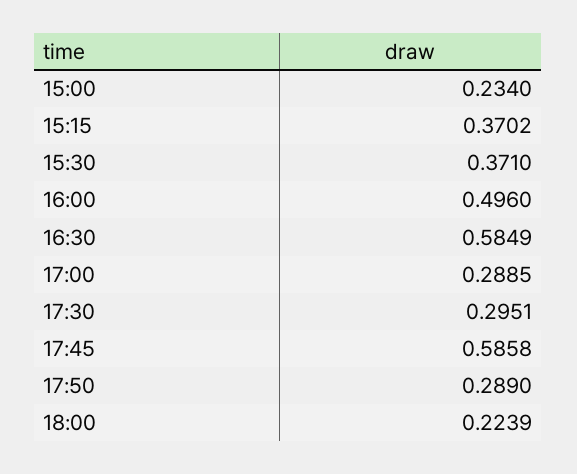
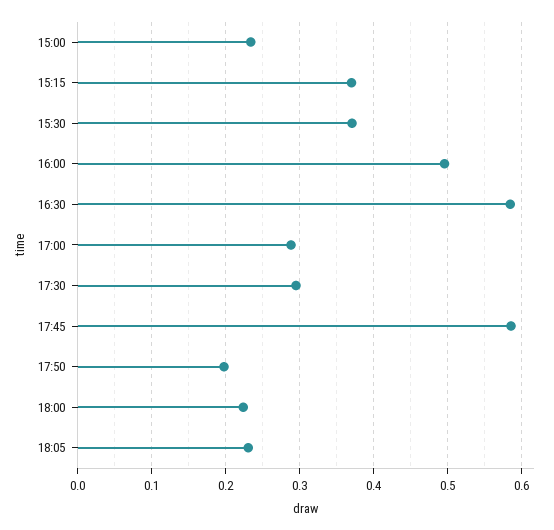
17:50: 0.289 -> 0.2
18:05: none -> 0.23

